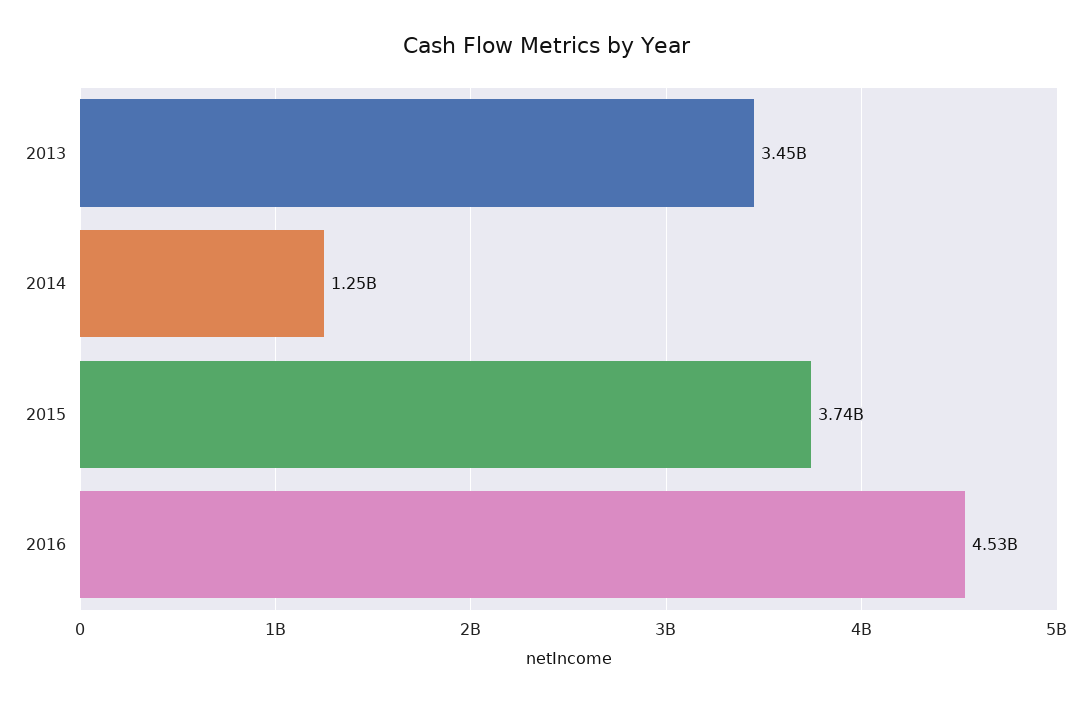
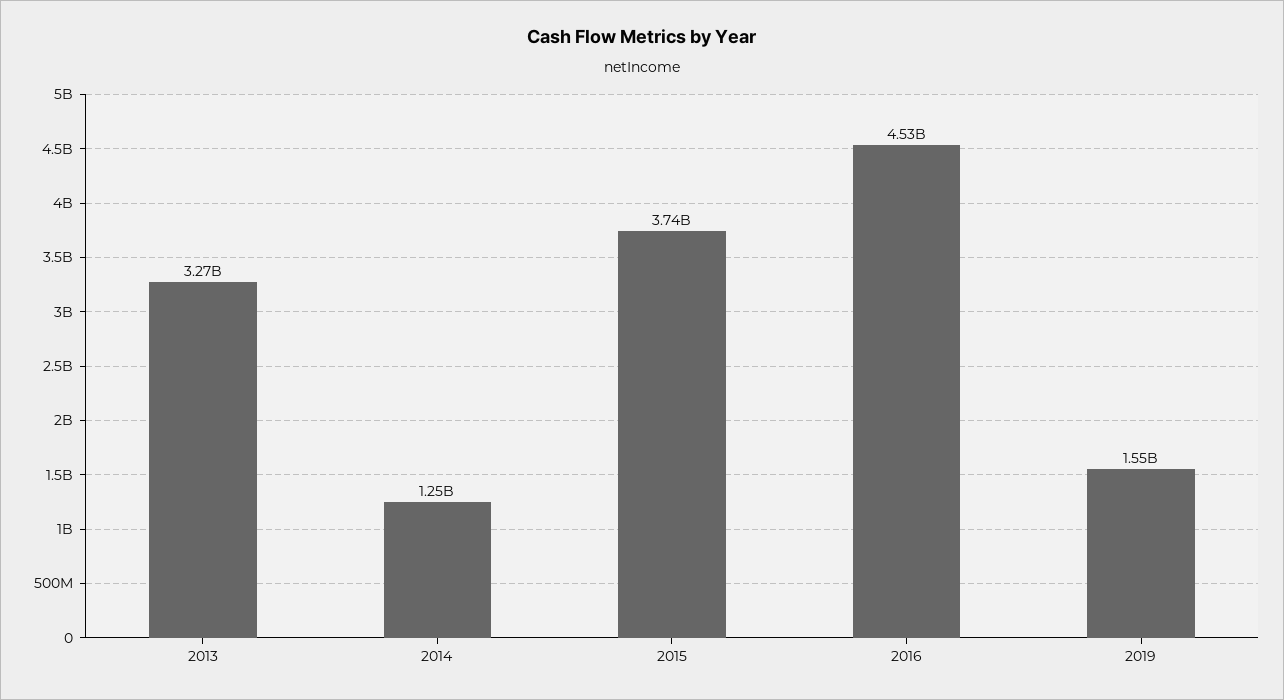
2013: 3450000000 -> 3270000000
2019: none -> 1550000000

